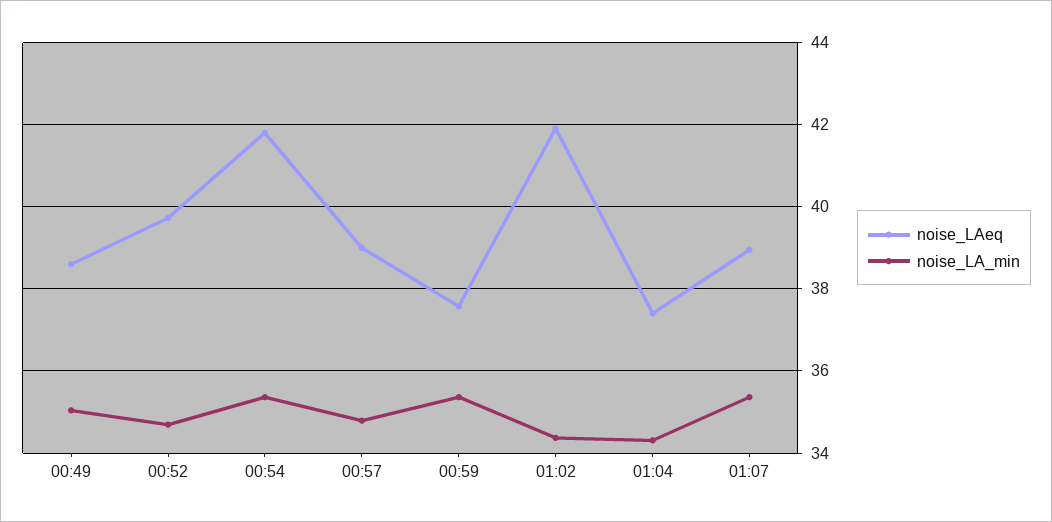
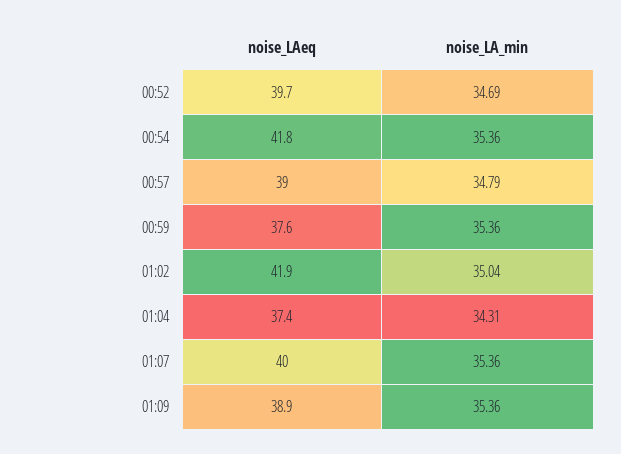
noise_LAeq, 00:49: 38.6 -> none
noise_LA_min, 00:49: 35 -> none
noise_LA_min, 01:02: 34.4 -> 35.04
noise_LAeq, 01:07: 39 -> 40
noise_LAeq, 01:09: none -> 38.9
noise_LA_min, 01:09: none -> 35.36

